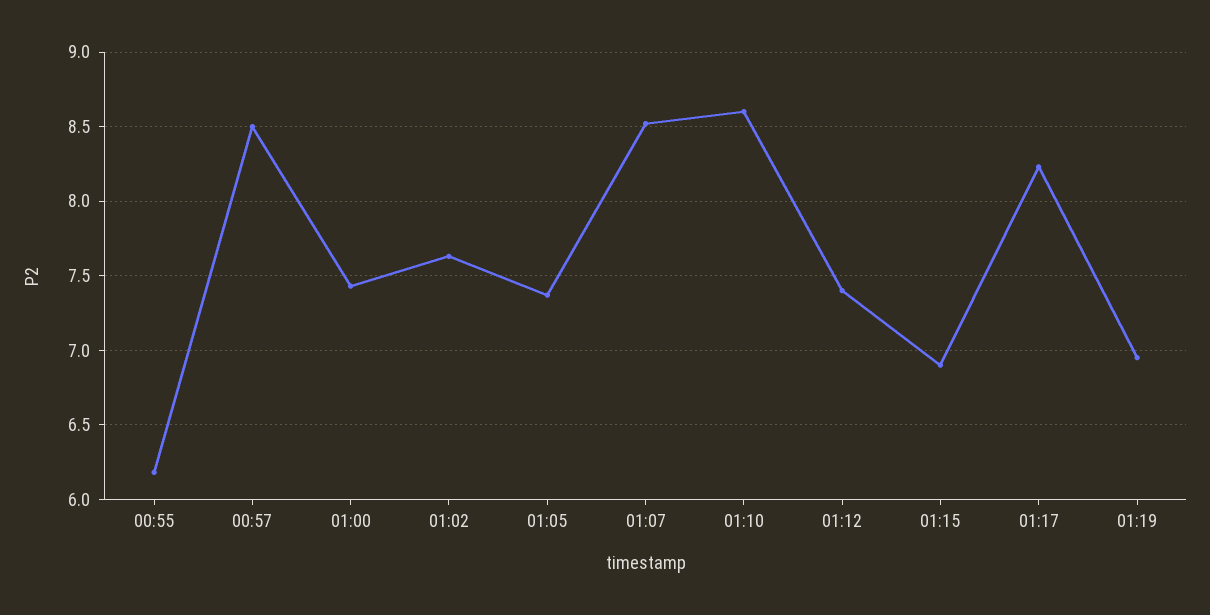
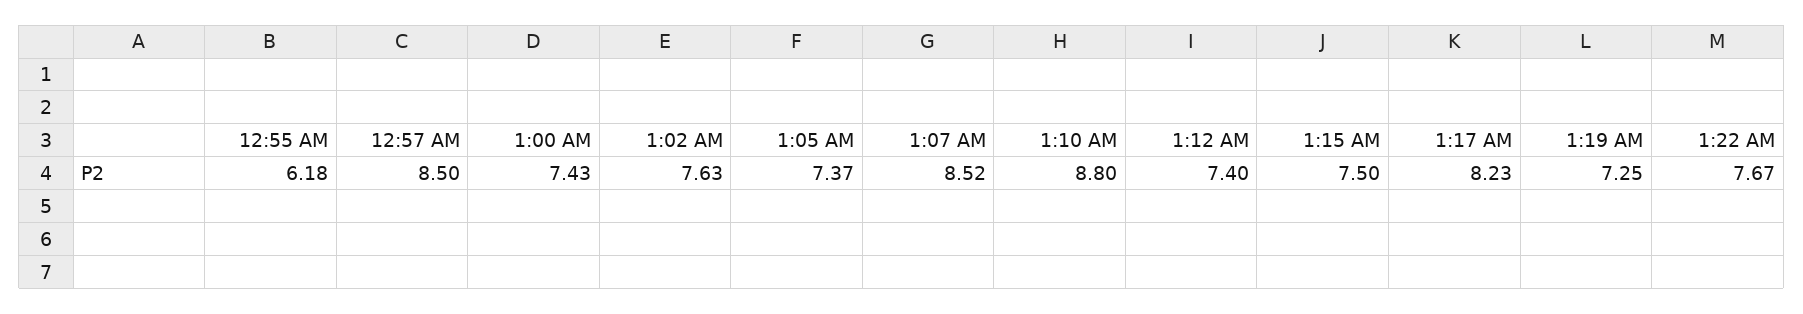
01:10: 8.6 -> 8.8
01:15: 6.9 -> 7.5
01:19: 6.95 -> 7.25
1:22 AM: none -> 7.67

